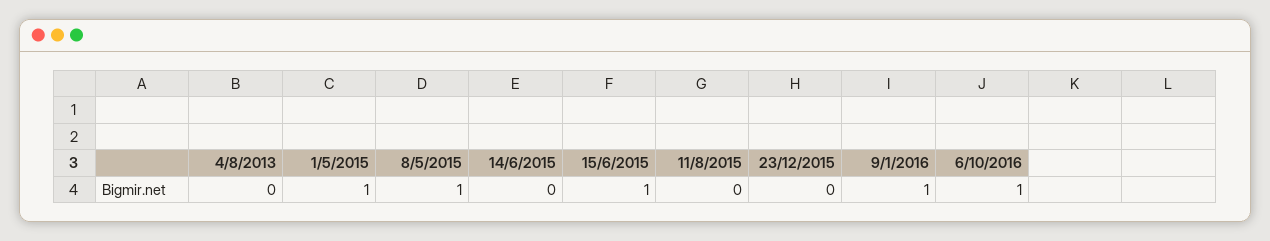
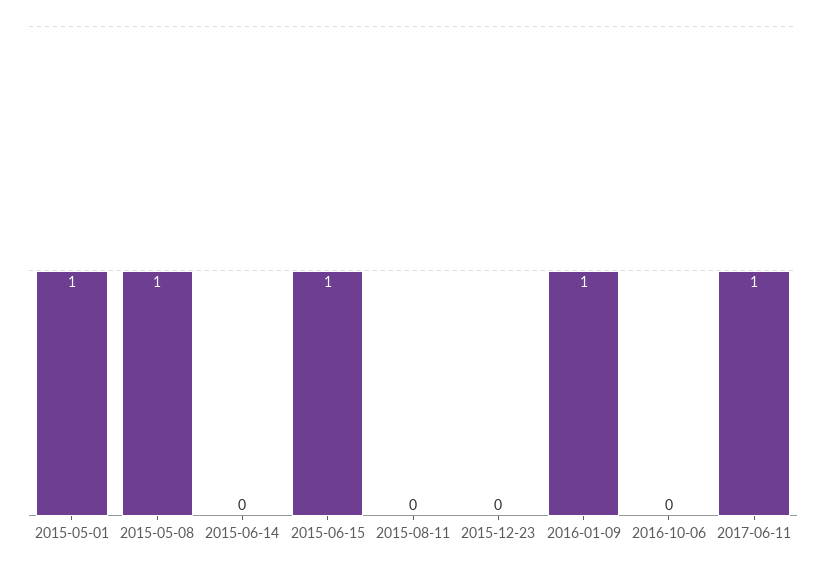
4/8/2013: 0 -> none
6/10/2016: 1 -> 0
2017-06-11: none -> 1

